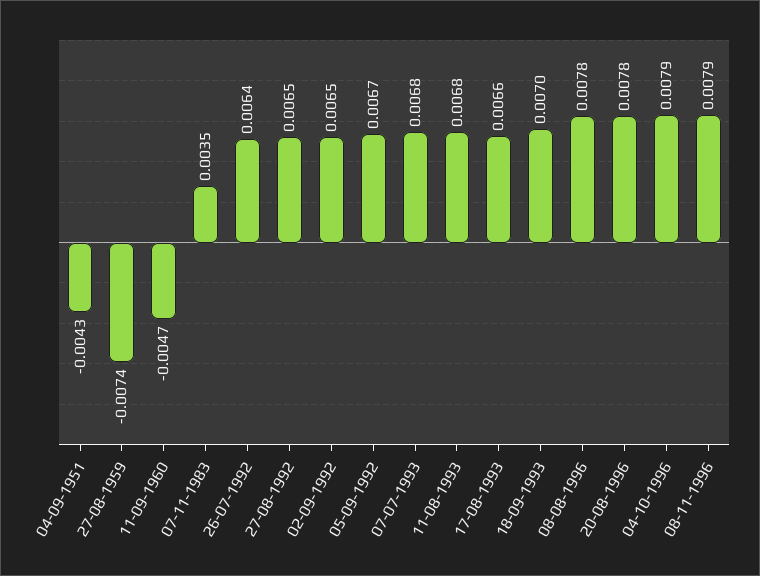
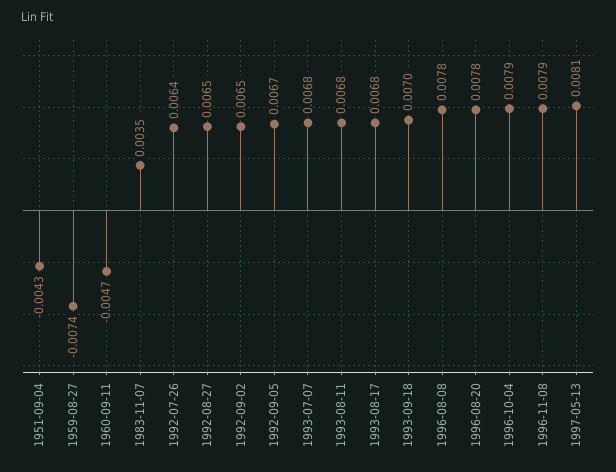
17-08-1993: 0.0066 -> 0.0068
1997-05-13: none -> 0.0081

